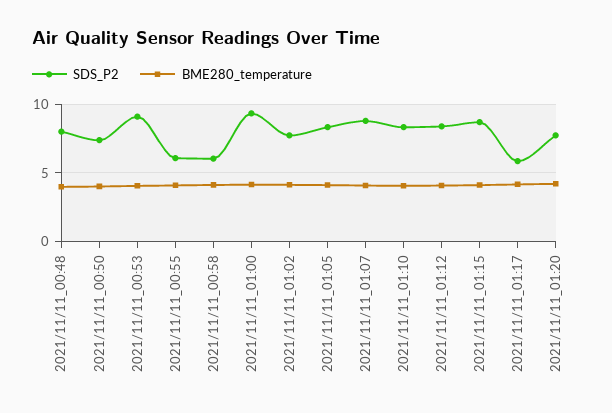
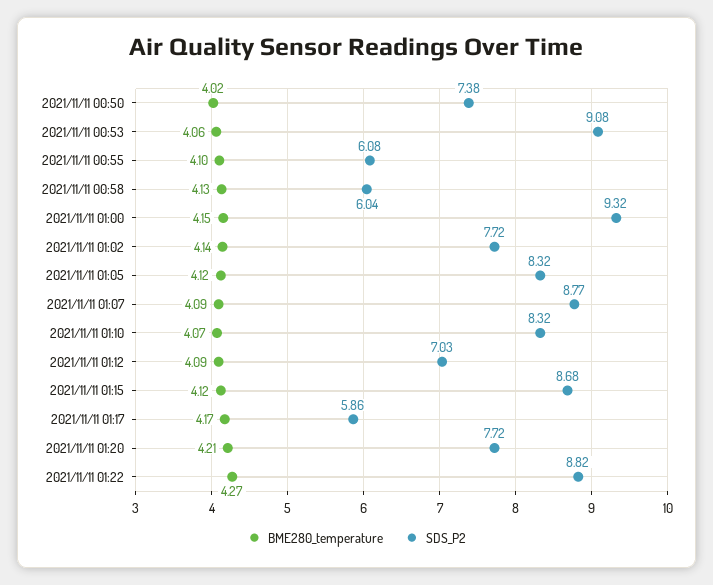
SDS_P2, 2021/11/11_00:48: 8 -> none
BME280_temperature, 2021/11/11_00:48: 4 -> none
SDS_P2, 2021/11/11_01:12: 8.5 -> 7.03
BME280_temperature, 2021/11/11 01:22: none -> 4.27
SDS_P2, 2021/11/11 01:22: none -> 8.82

